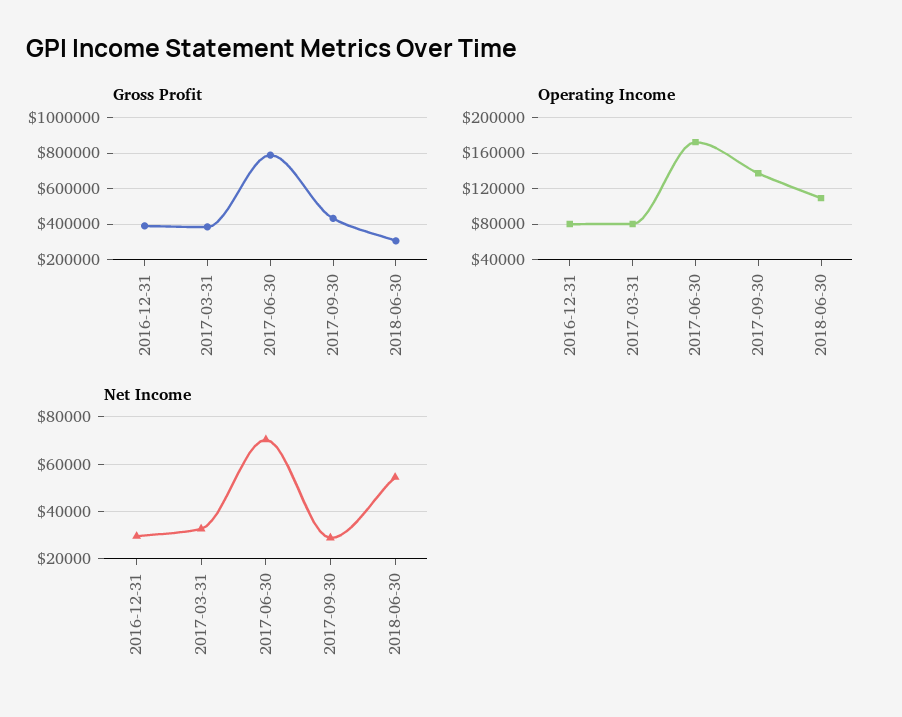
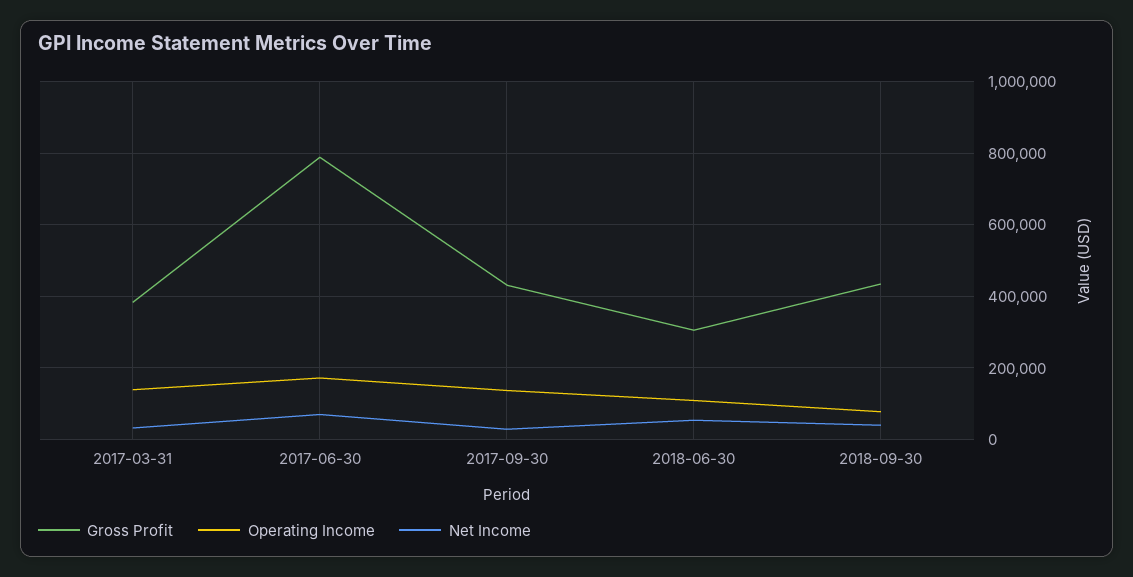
Gross Profit, 2016-12-31: 400000 -> none
Operating Income, 2016-12-31: 80000 -> none
Operating Income, 2017-03-31: 80000 -> 140000
Net Income, 2016-12-31: 30000 -> none
Gross Profit, 2018-09-30: none -> 440000
Operating Income, 2018-09-30: none -> 80000
Net Income, 2018-09-30: none -> 40000

